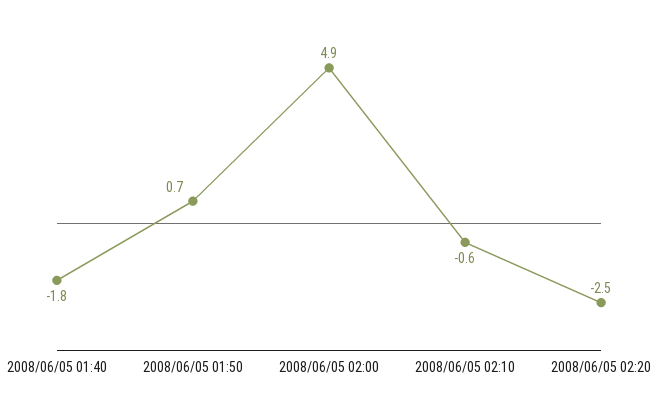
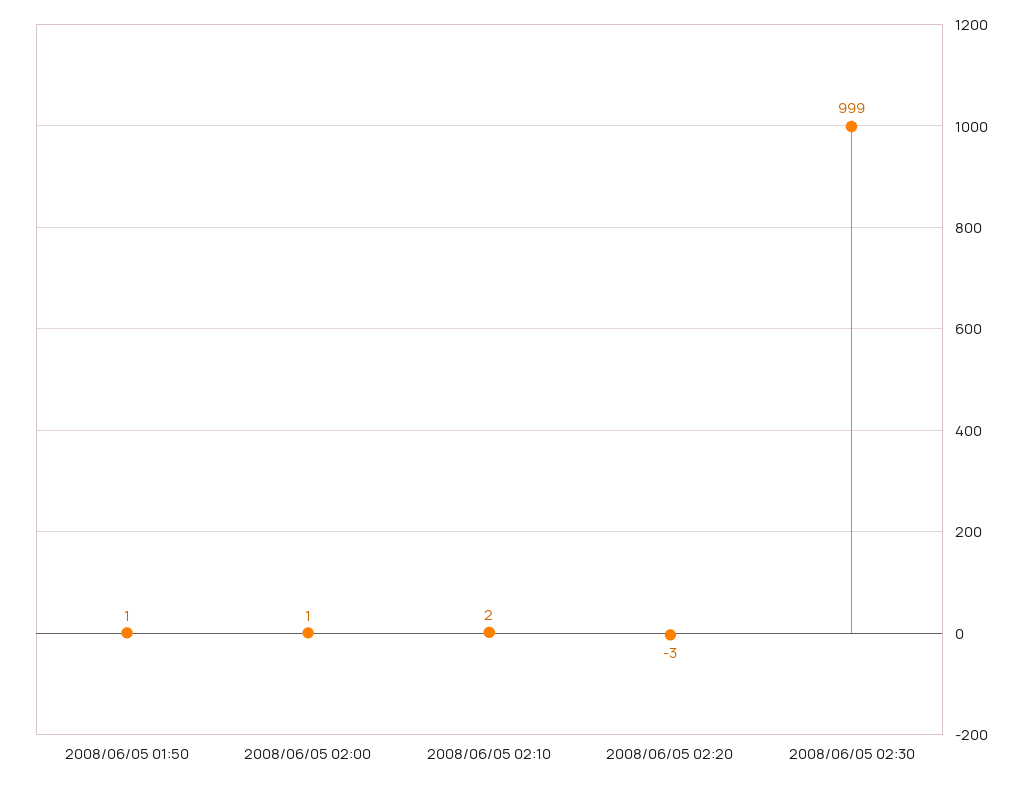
2008/06/05 01:40: -1.8 -> none
2008/06/05 02:00: 4.9 -> 1
2008/06/05 02:10: -0.6 -> 2
2008/06/05 02:30: none -> 999

